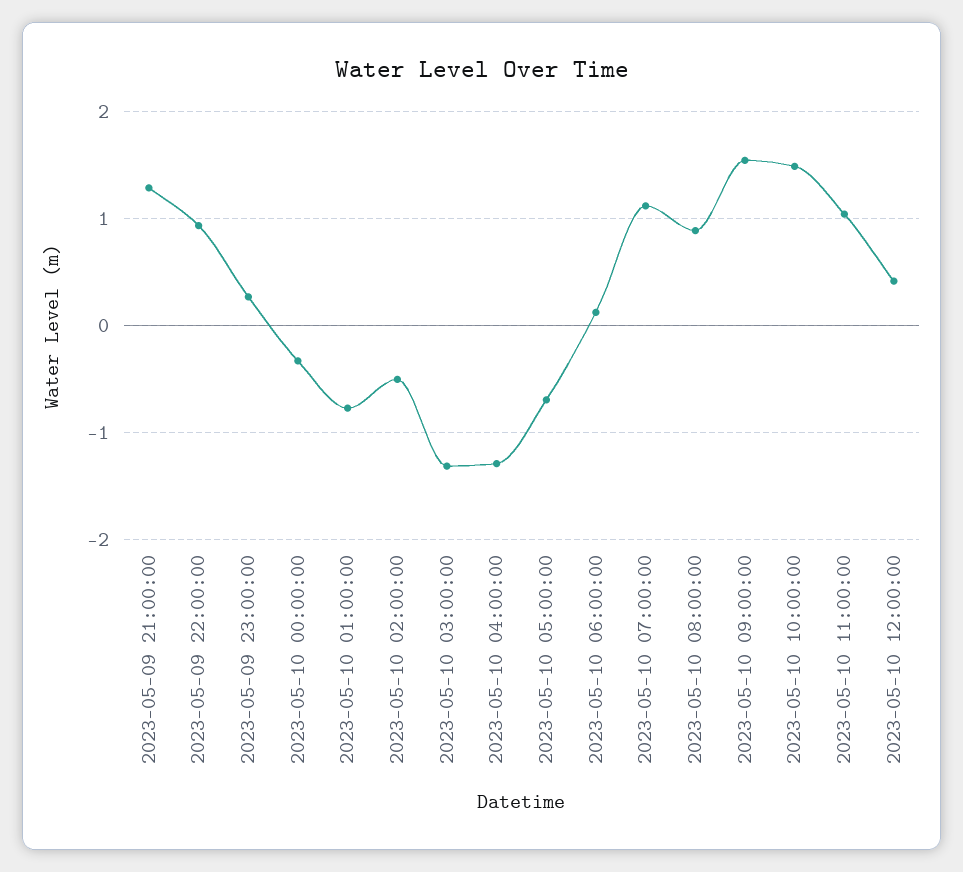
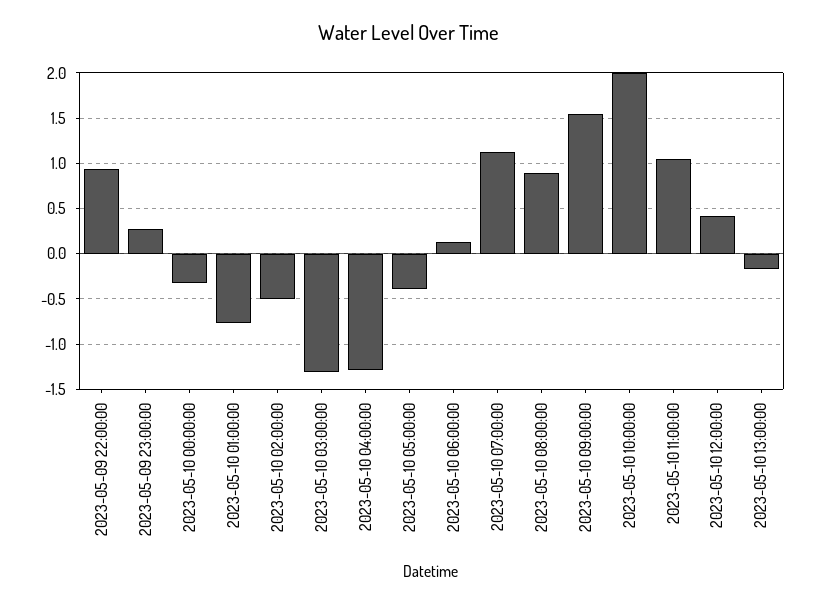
2023-05-09 21:00:00: 1.3 -> none
2023-05-10 05:00:00: -0.7 -> -0.4
2023-05-10 10:00:00: 1.5 -> 2
2023-05-10 13:00:00: none -> -0.2

